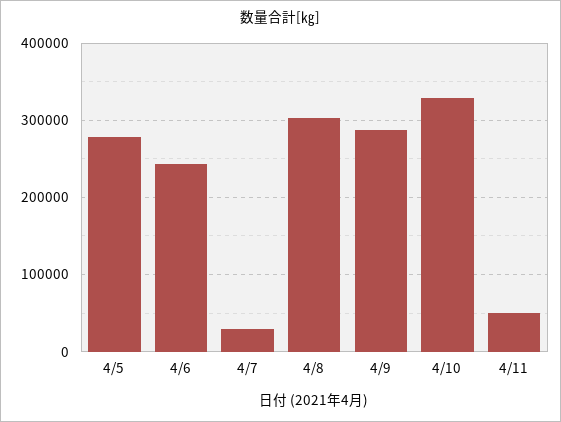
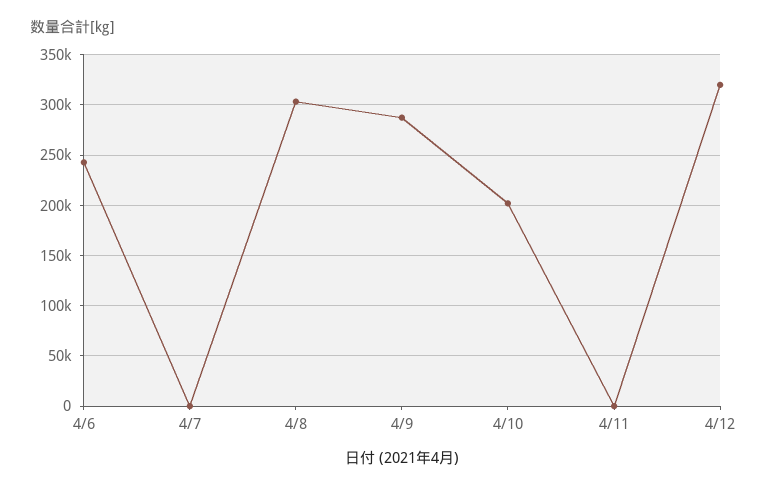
4/5: 280000 -> none
4/7: 30000 -> 0
4/10: 330000 -> 200000
4/11: 50000 -> 0
4/12: none -> 320000

